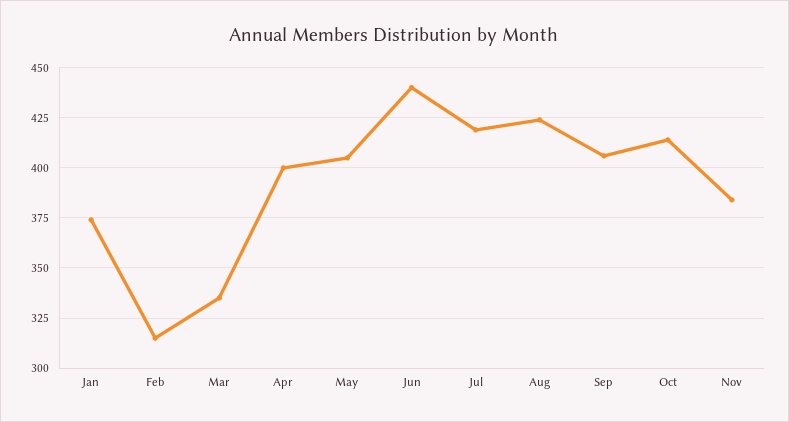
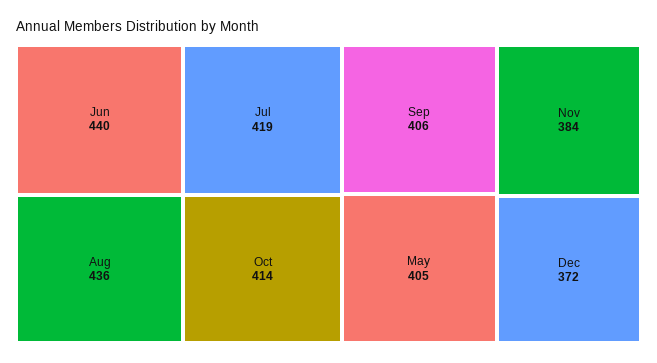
Jan: 375 -> none
Feb: 315 -> none
Mar: 335 -> none
Apr: 400 -> none
Aug: 425 -> 436
Dec: none -> 372

